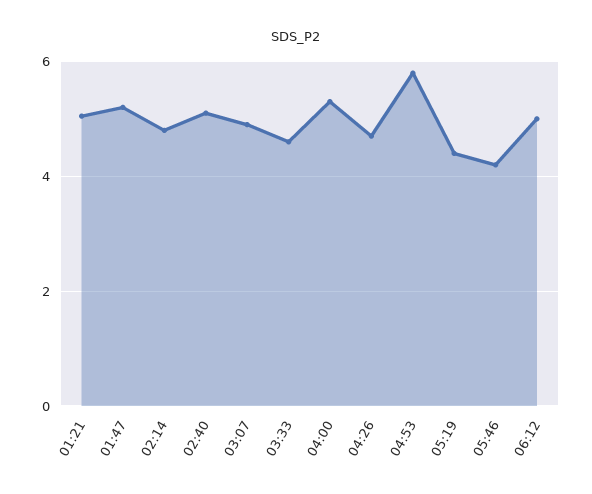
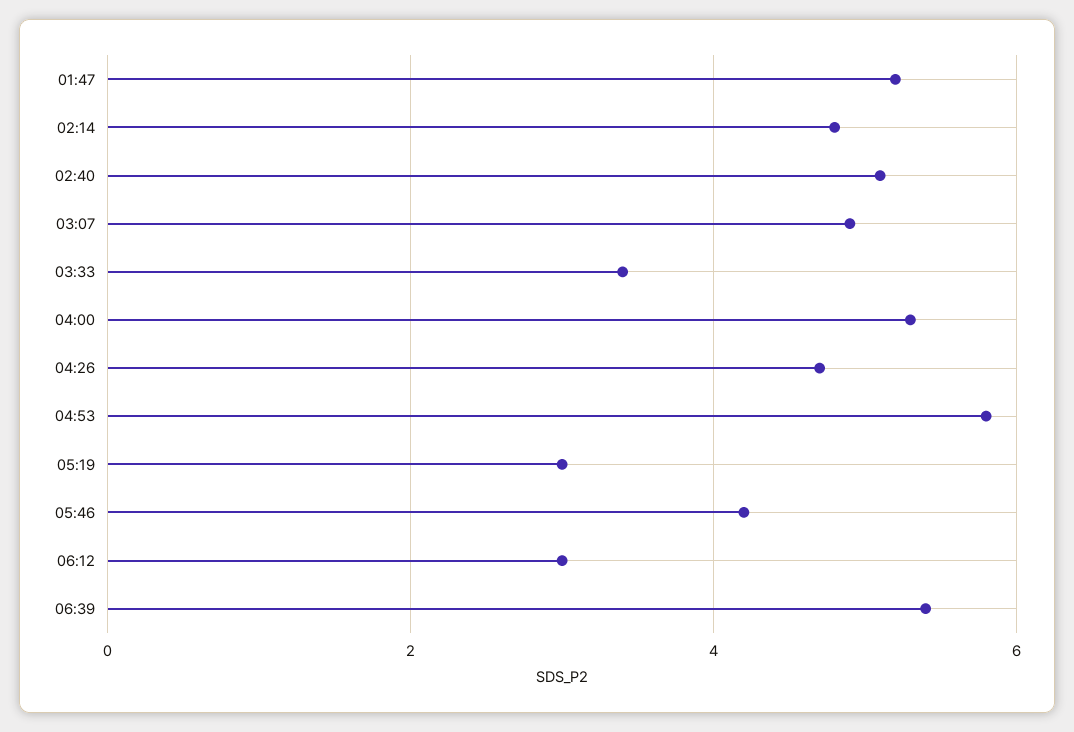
01:21: 5 -> none
03:33: 4.6 -> 3.5
05:19: 4.4 -> 3
06:12: 5 -> 3
06:39: none -> 5.5

